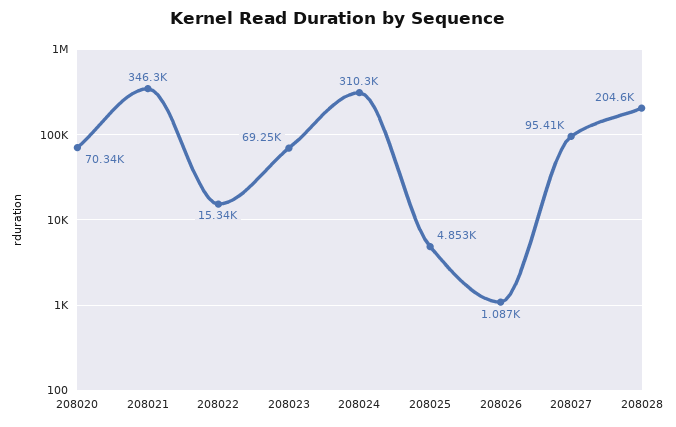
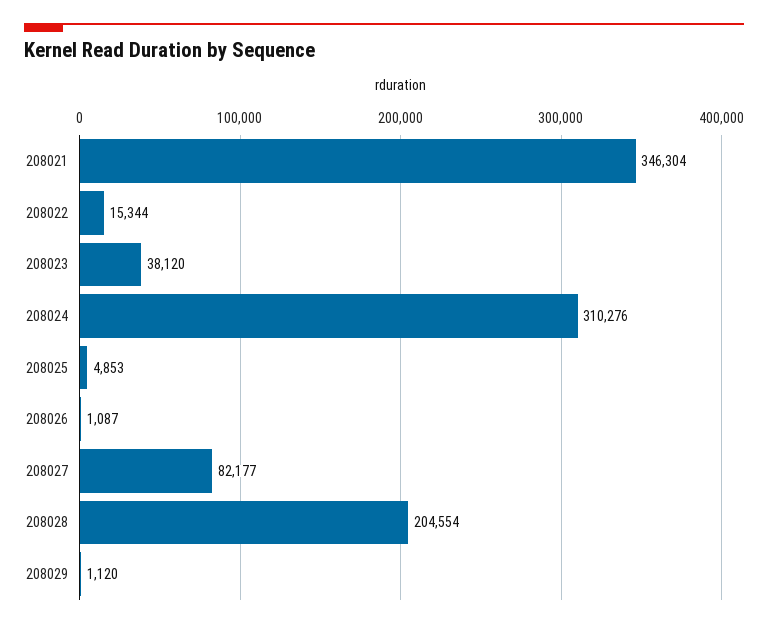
208020: 70340 -> none
208023: 69250 -> 38120
208027: 95410 -> 82177
208029: none -> 1120

